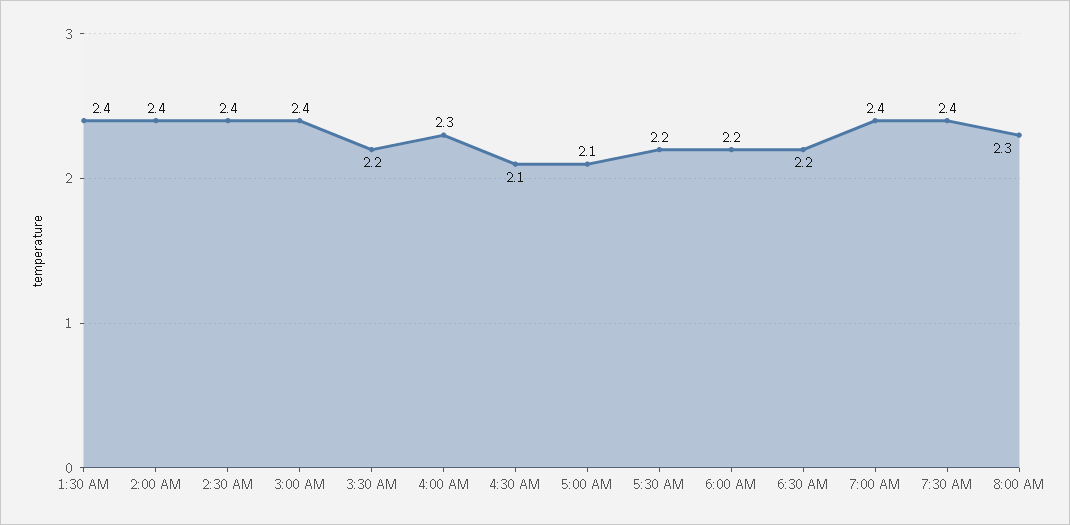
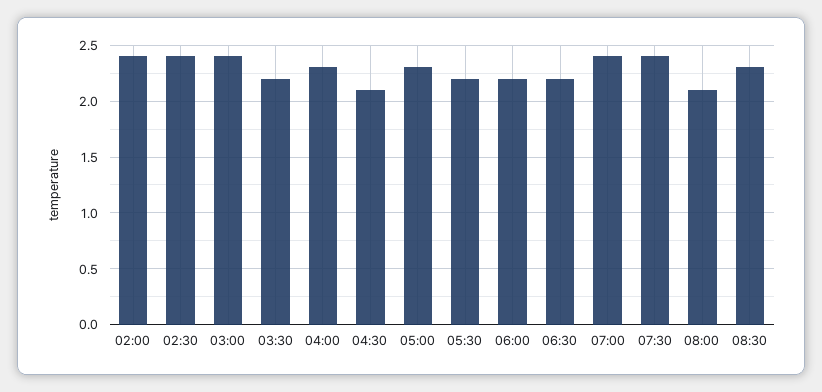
1:30 AM: 2.4 -> none
5:00 AM: 2.1 -> 2.3
8:00 AM: 2.3 -> 2.1
08:30: none -> 2.3

